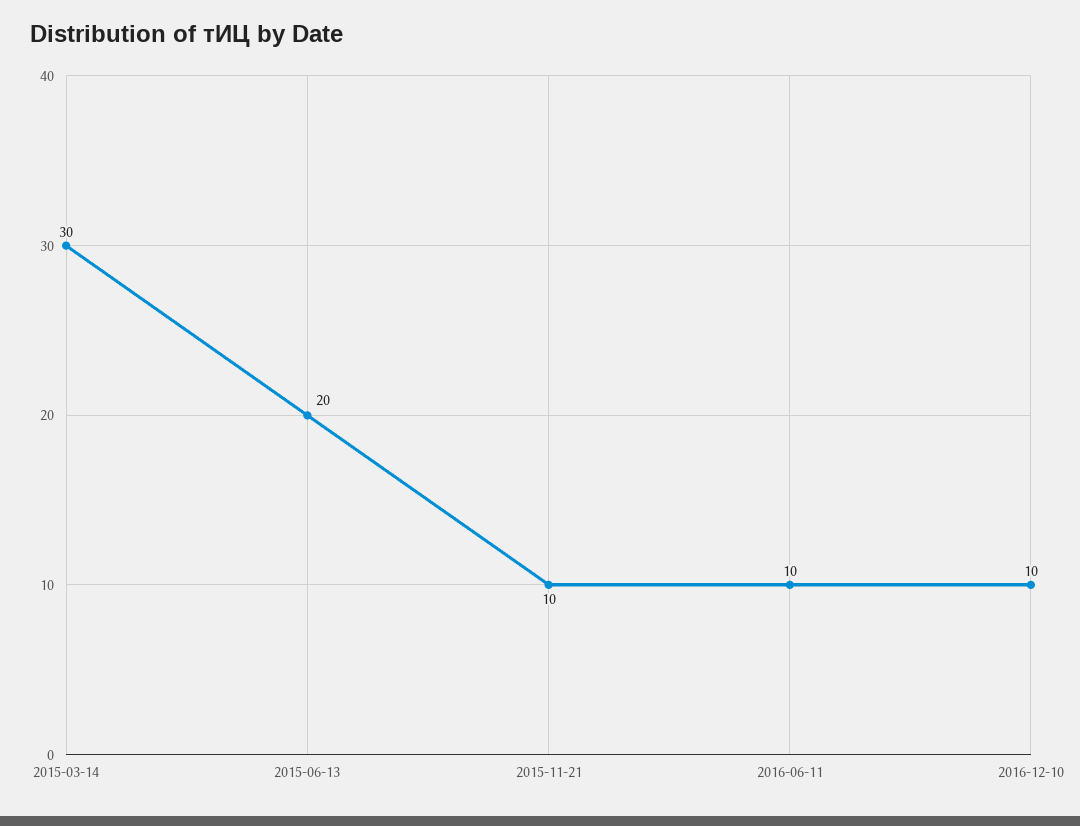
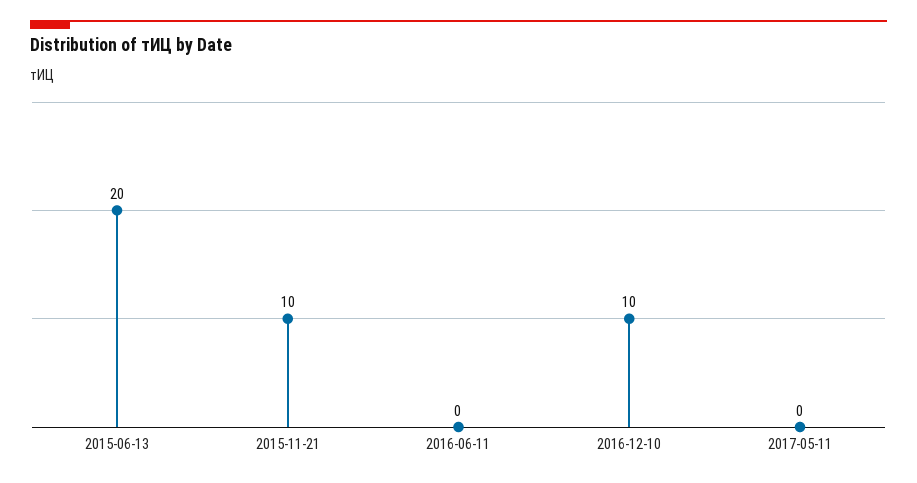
2015-03-14: 30 -> none
2016-06-11: 10 -> 0
2017-05-11: none -> 0

